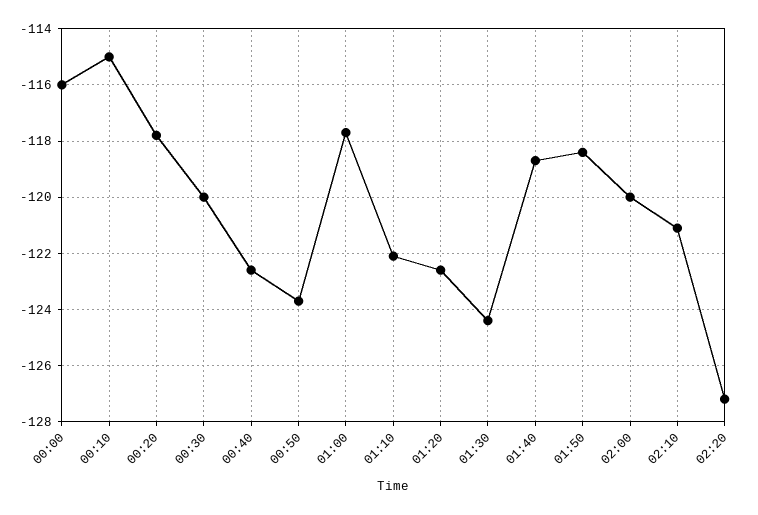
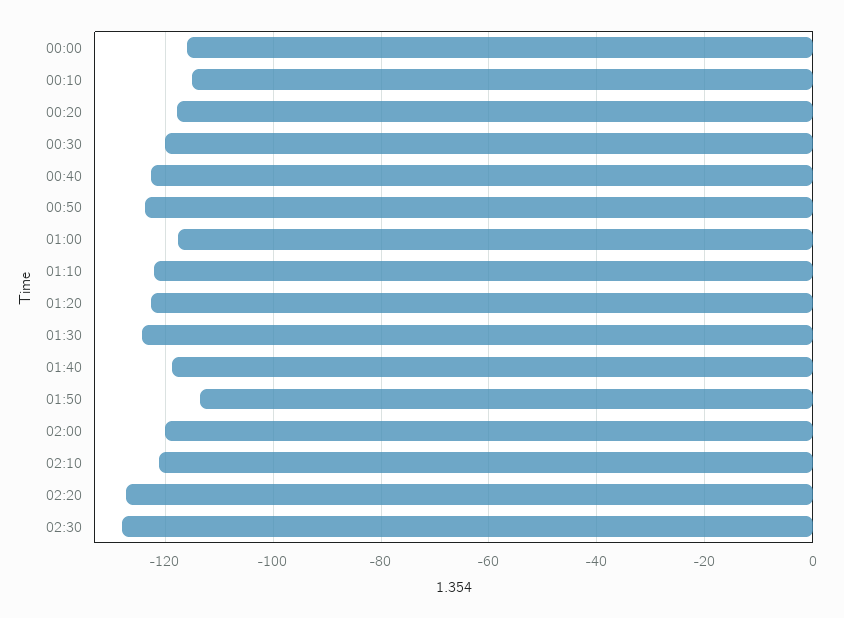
01:50: -118.5 -> -114
02:30: none -> -128

